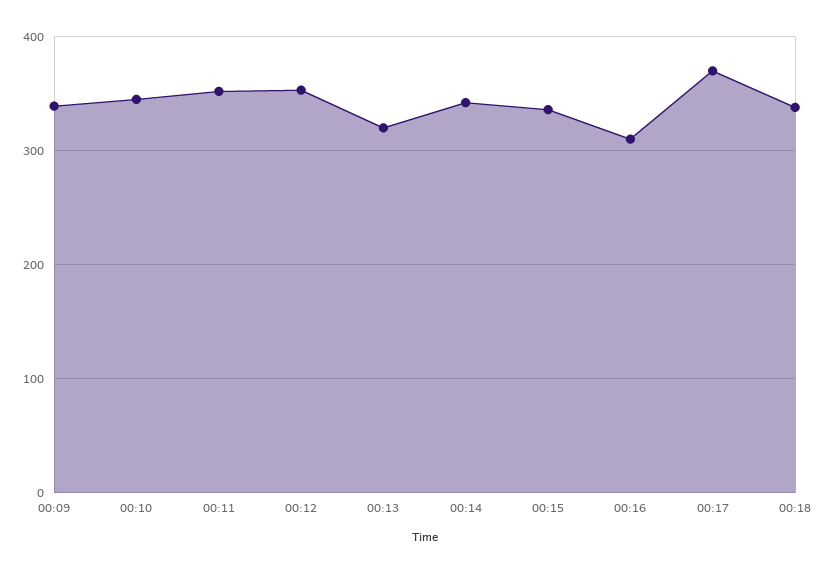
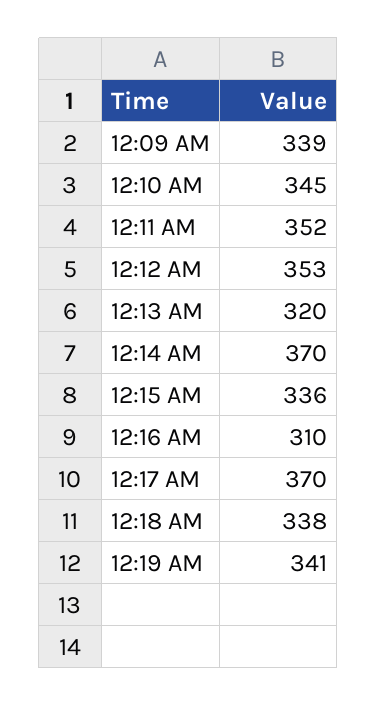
00:14: 340 -> 370
12:19 AM: none -> 341

